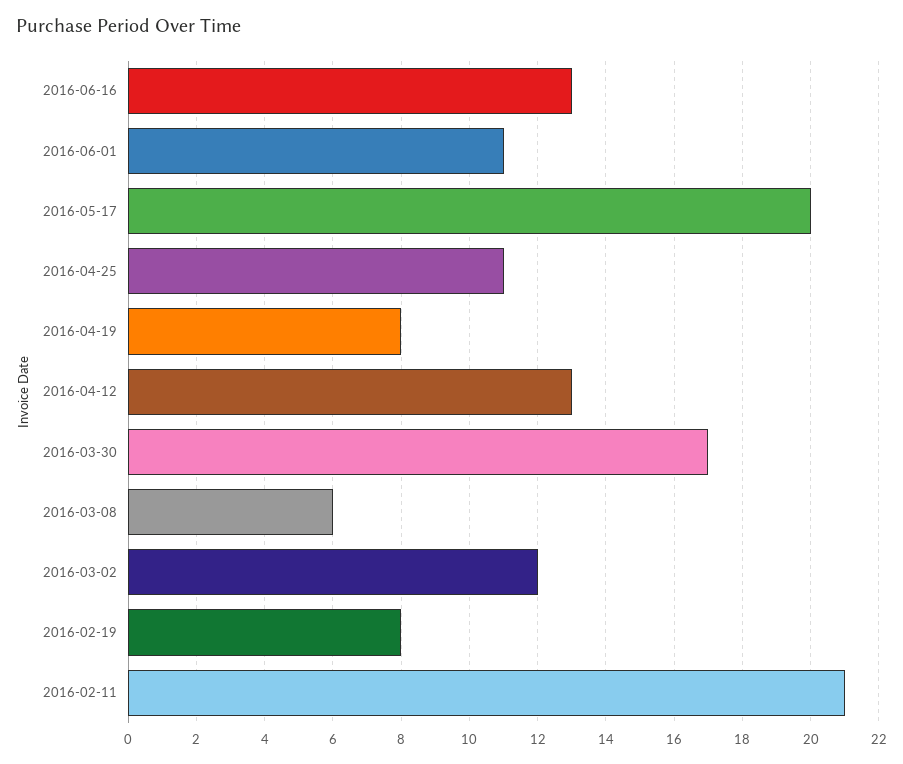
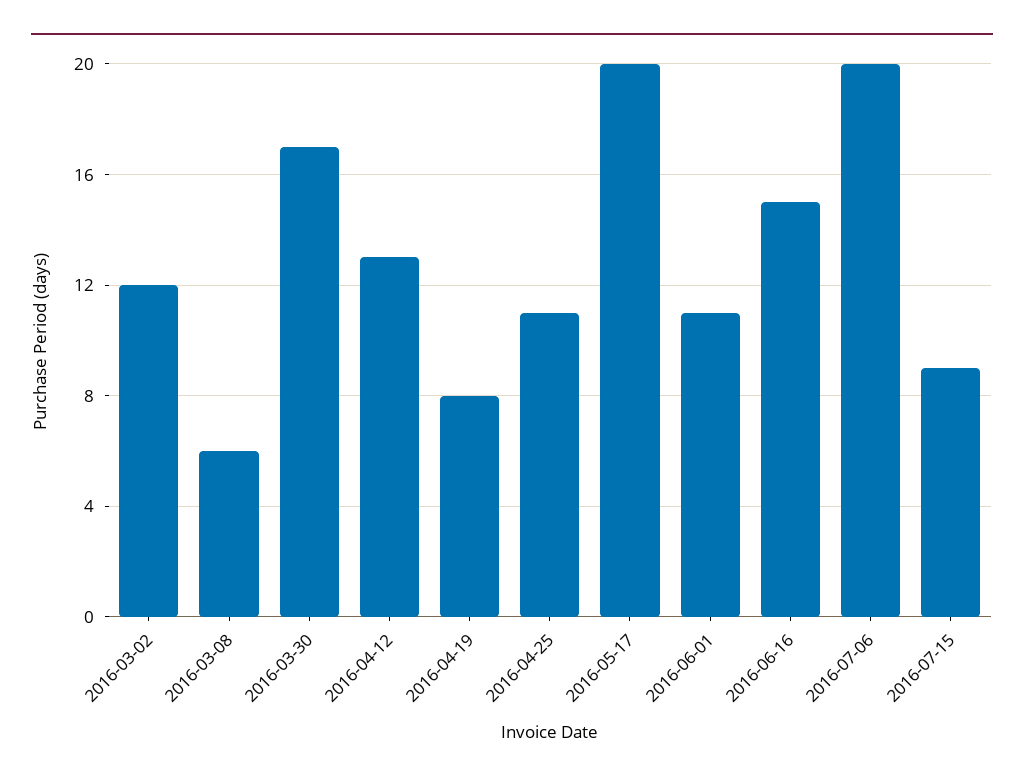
2016-06-16: 13 -> 15
2016-02-19: 8 -> none
2016-02-11: 21 -> none
2016-07-06: none -> 20
2016-07-15: none -> 9

